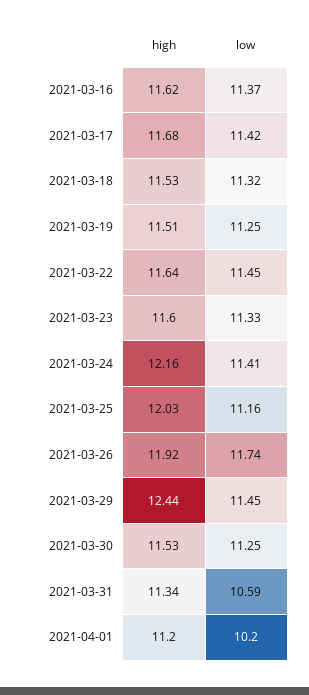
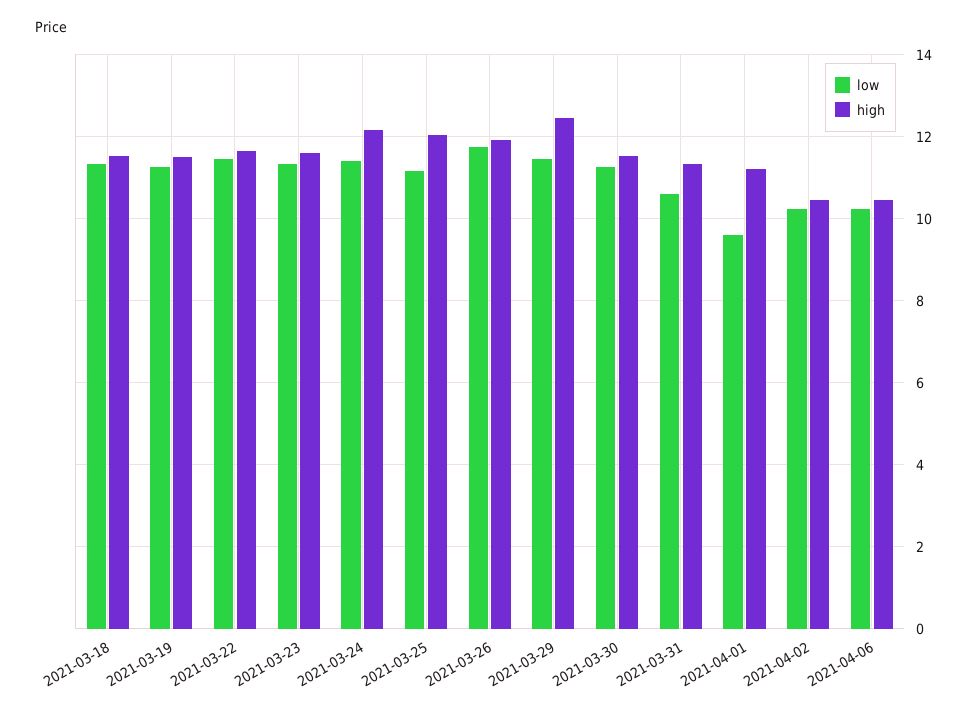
high, 2021-03-16: 11.62 -> none
low, 2021-03-16: 11.37 -> none
high, 2021-03-17: 11.68 -> none
low, 2021-03-17: 11.42 -> none
low, 2021-04-01: 10.2 -> 9.6
low, 2021-04-02: none -> 10.2
high, 2021-04-02: none -> 10.4
low, 2021-04-06: none -> 10.2
high, 2021-04-06: none -> 10.4

